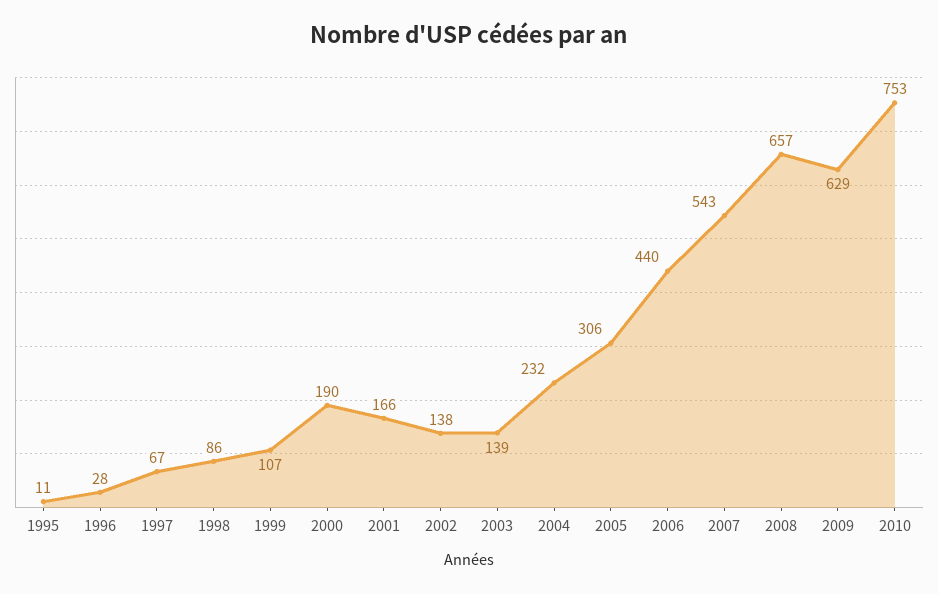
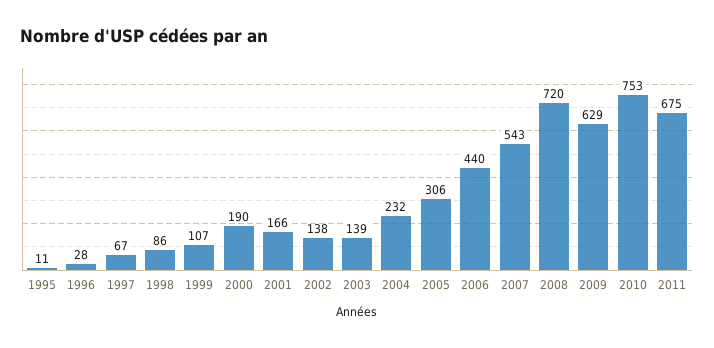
2008: 657 -> 720
2011: none -> 675

